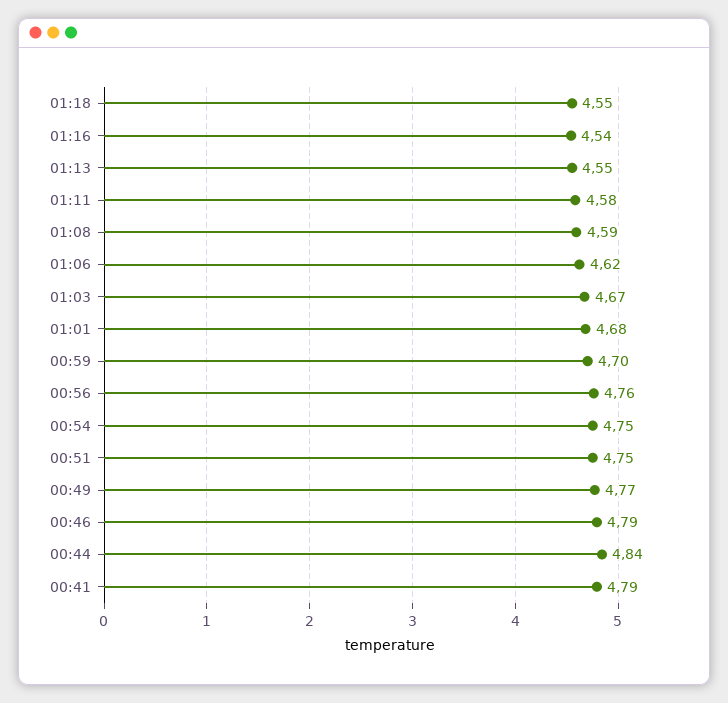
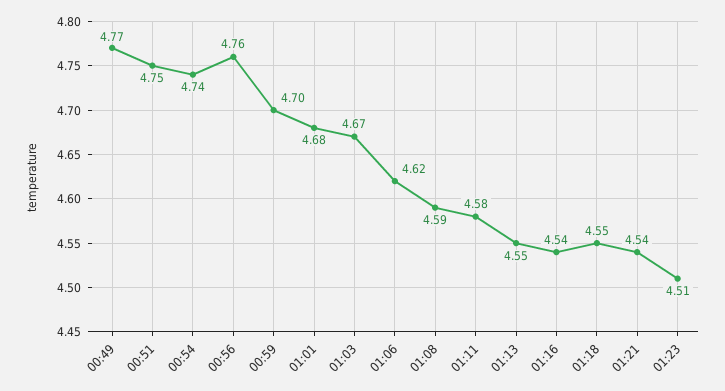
00:54: 4.75 -> 4.74
00:46: 4.79 -> none
00:44: 4.84 -> none
00:41: 4.79 -> none
01:21: none -> 4.54
01:23: none -> 4.51

